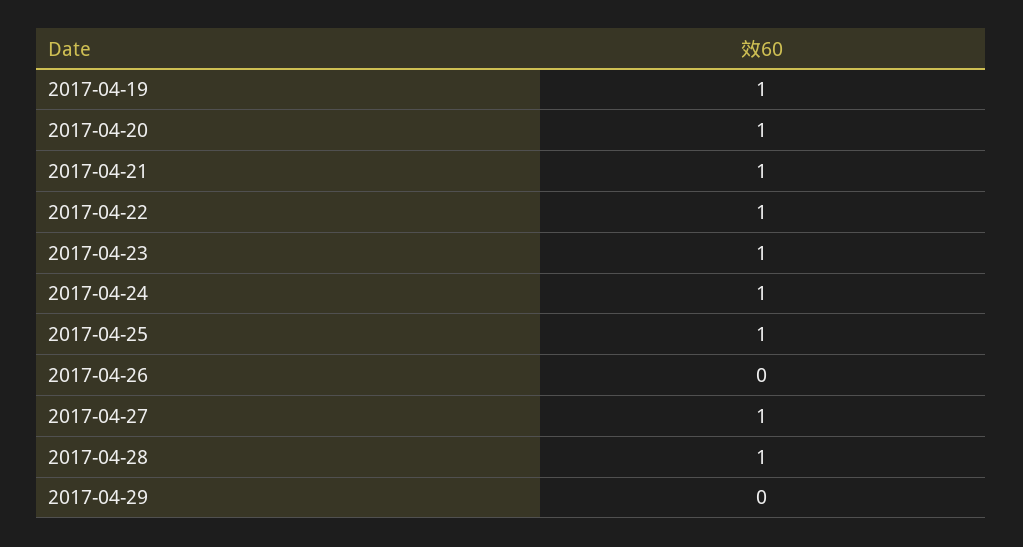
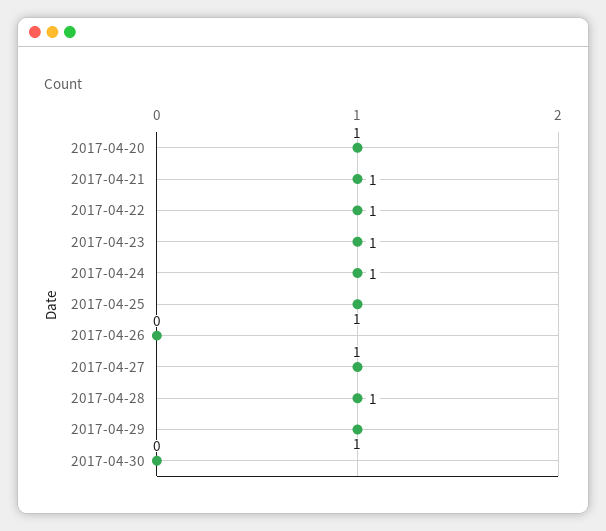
2017-04-19: 1 -> none
2017-04-29: 0 -> 1
2017-04-30: none -> 0

